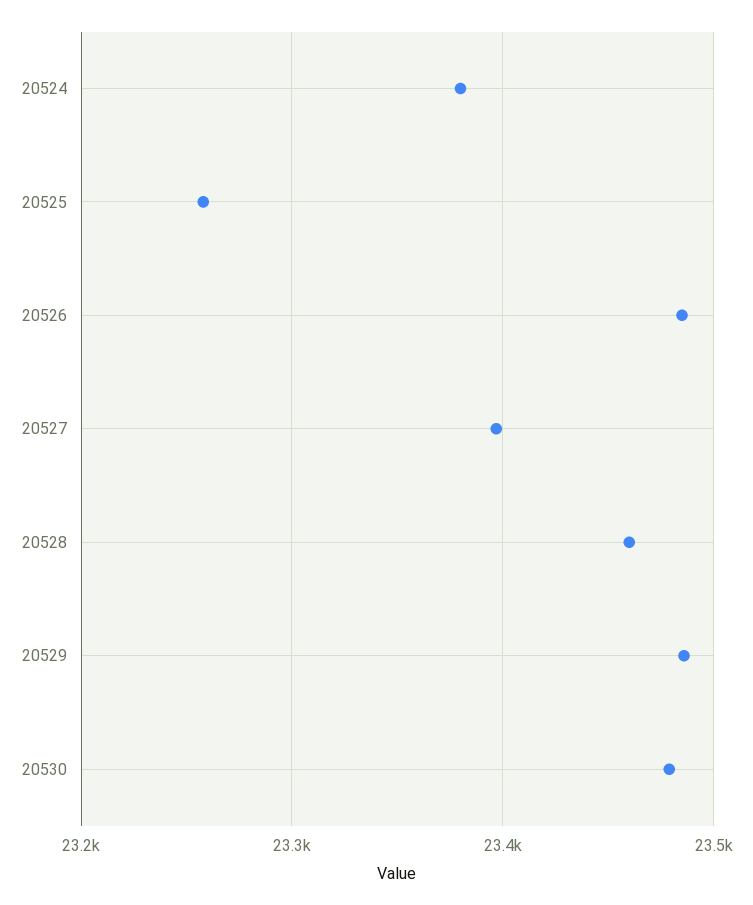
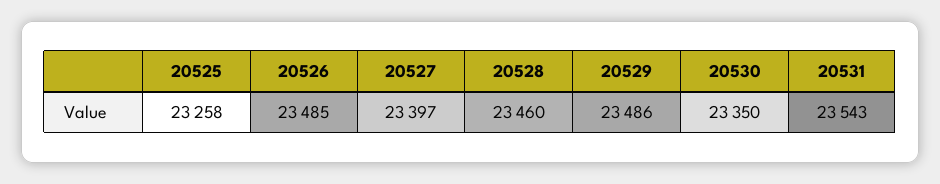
20524: 23380 -> none
20530: 23480 -> 23350
20531: none -> 23543

